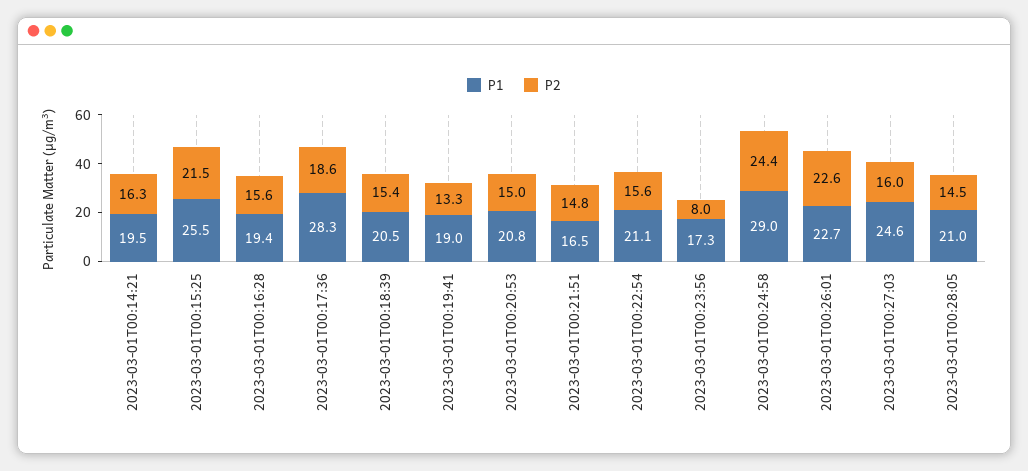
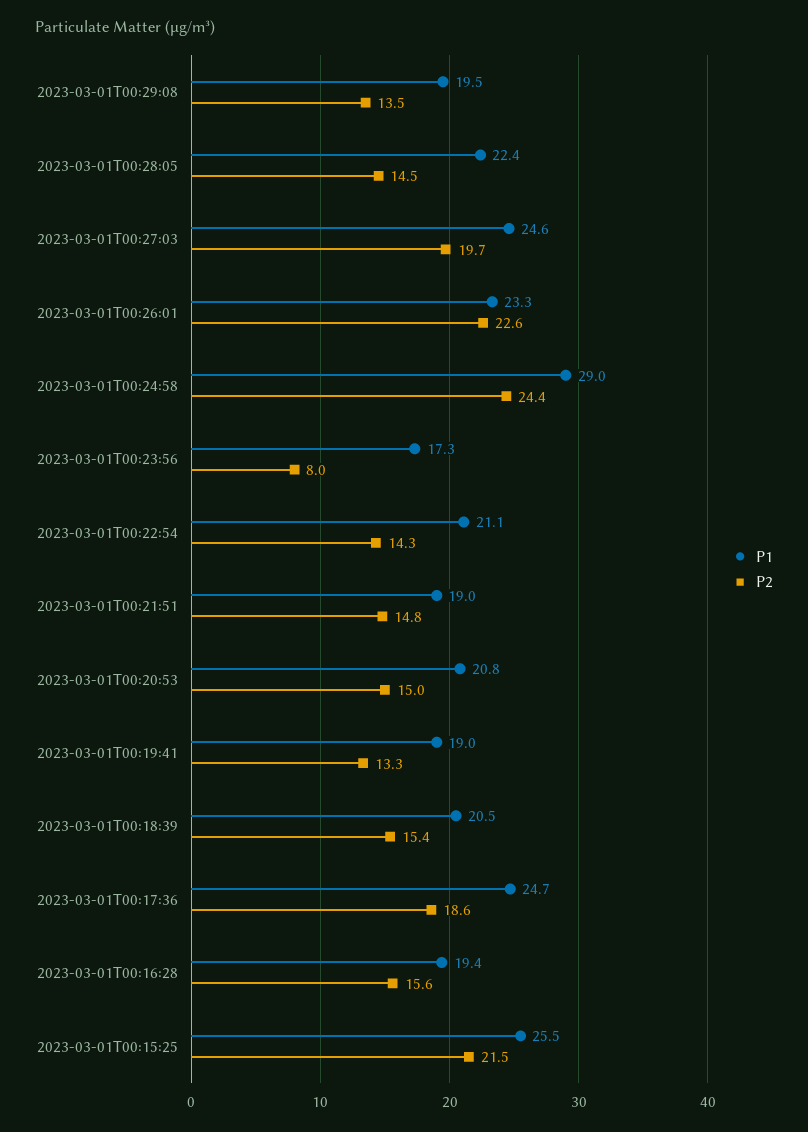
P1, 2023-03-01T00:14:21: 19.5 -> none
P2, 2023-03-01T00:14:21: 16.3 -> none
P1, 2023-03-01T00:17:36: 28.3 -> 24.7
P1, 2023-03-01T00:21:51: 16.5 -> 19
P2, 2023-03-01T00:22:54: 15.6 -> 14.3
P1, 2023-03-01T00:26:01: 22.7 -> 23.3
P2, 2023-03-01T00:27:03: 16 -> 19.7
P1, 2023-03-01T00:28:05: 21 -> 22.4
P1, 2023-03-01T00:29:08: none -> 19.5
P2, 2023-03-01T00:29:08: none -> 13.5

